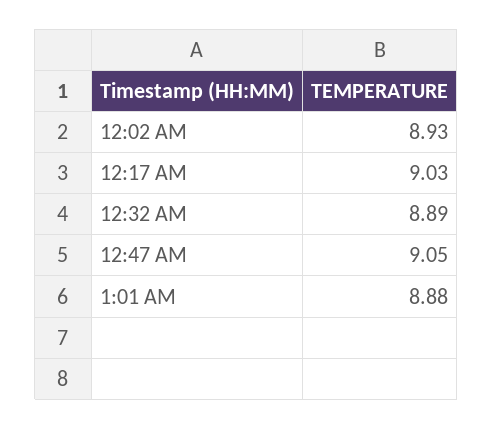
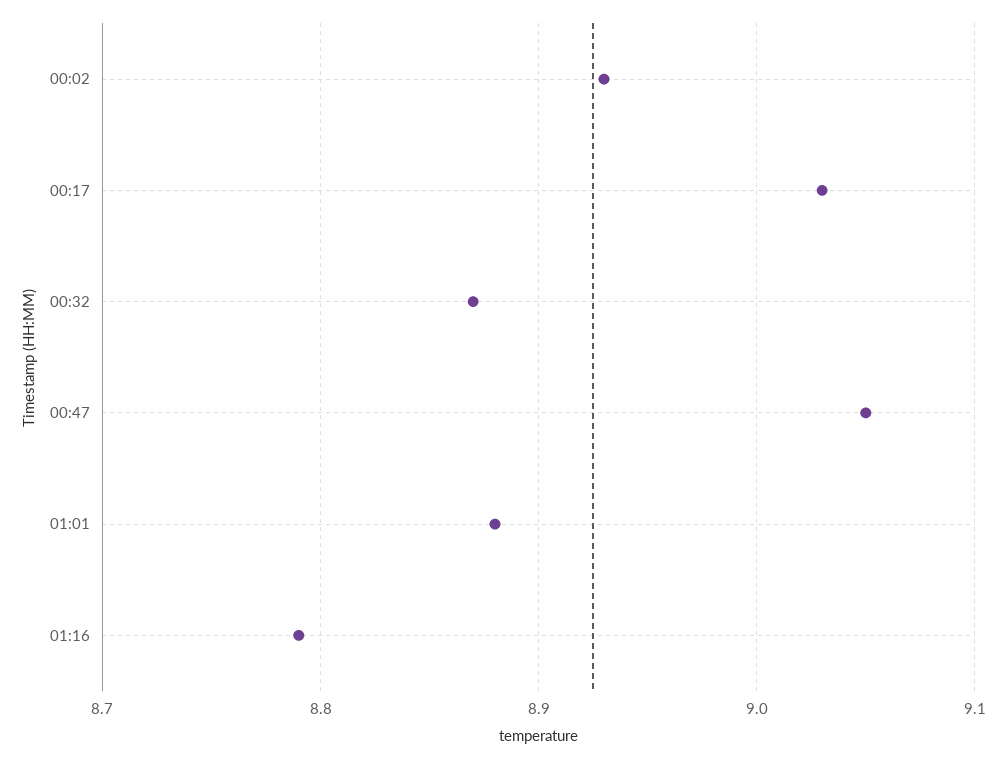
12:32 AM: 8.89 -> 8.87
01:16: none -> 8.79

